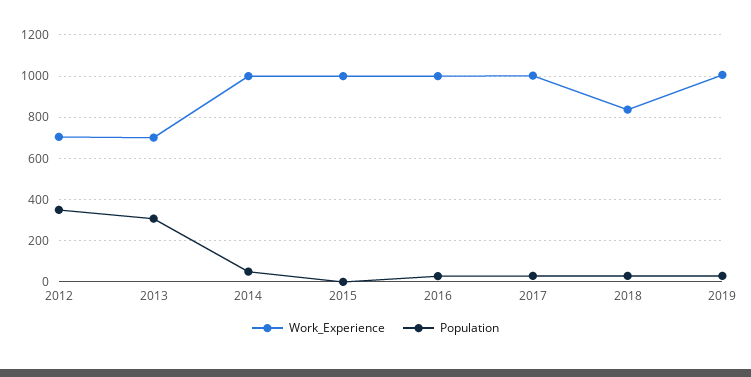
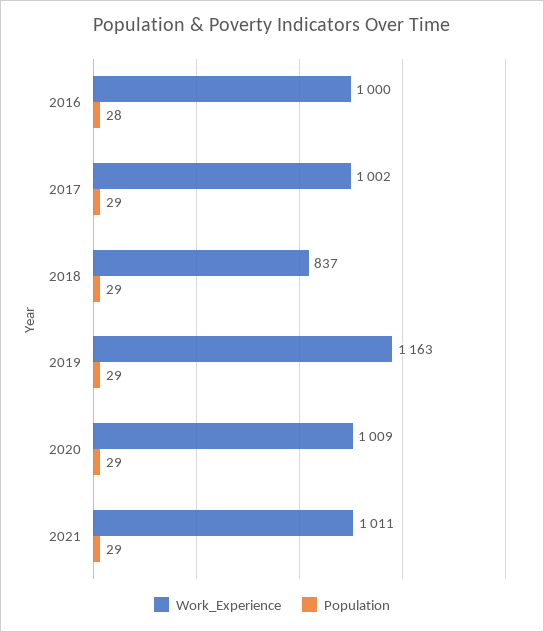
Work_Experience, 2012: 700 -> none
Population, 2012: 350 -> none
Work_Experience, 2013: 700 -> none
Population, 2013: 300 -> none
Work_Experience, 2014: 1000 -> none
Population, 2014: 50 -> none
Work_Experience, 2015: 1000 -> none
Population, 2015: 0 -> none
Work_Experience, 2019: 1000 -> 1163
Work_Experience, 2020: none -> 1009
Population, 2020: none -> 29
Work_Experience, 2021: none -> 1011
Population, 2021: none -> 29

